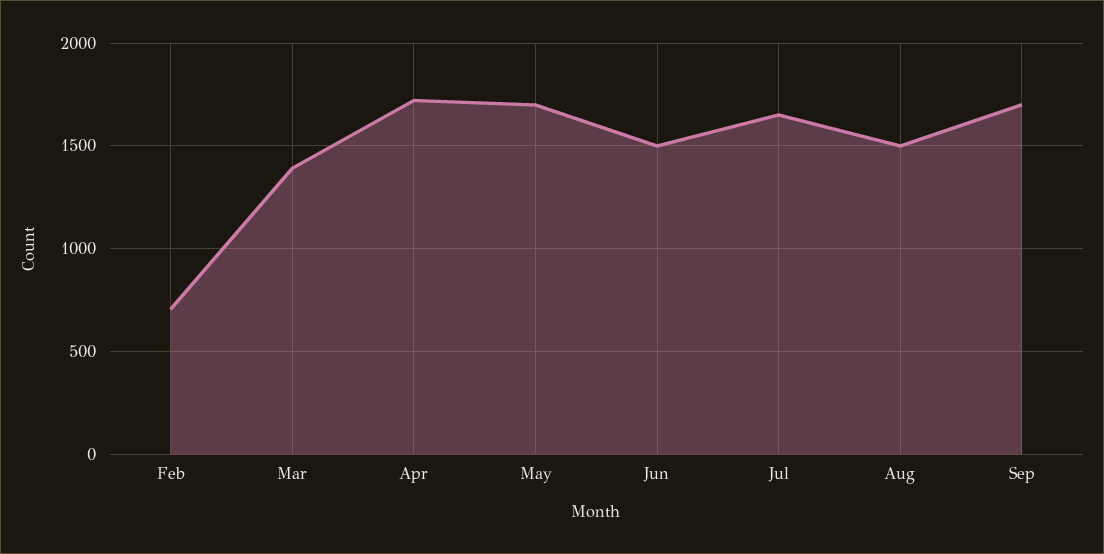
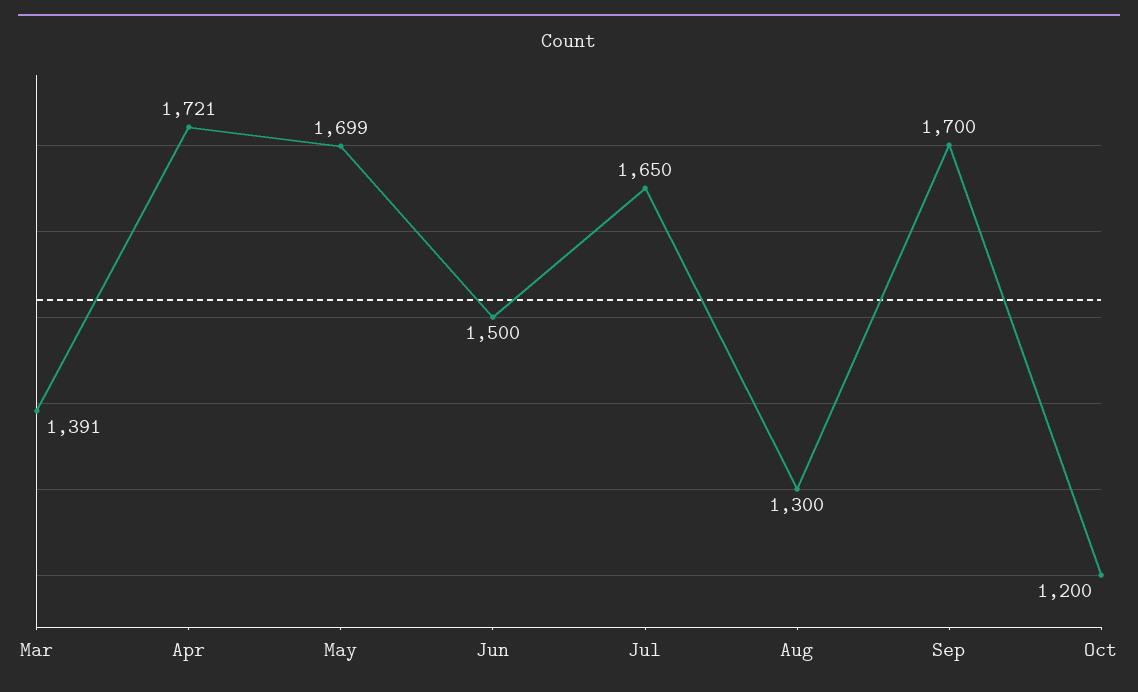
Feb: 700 -> none
Aug: 1500 -> 1300
Oct: none -> 1200

